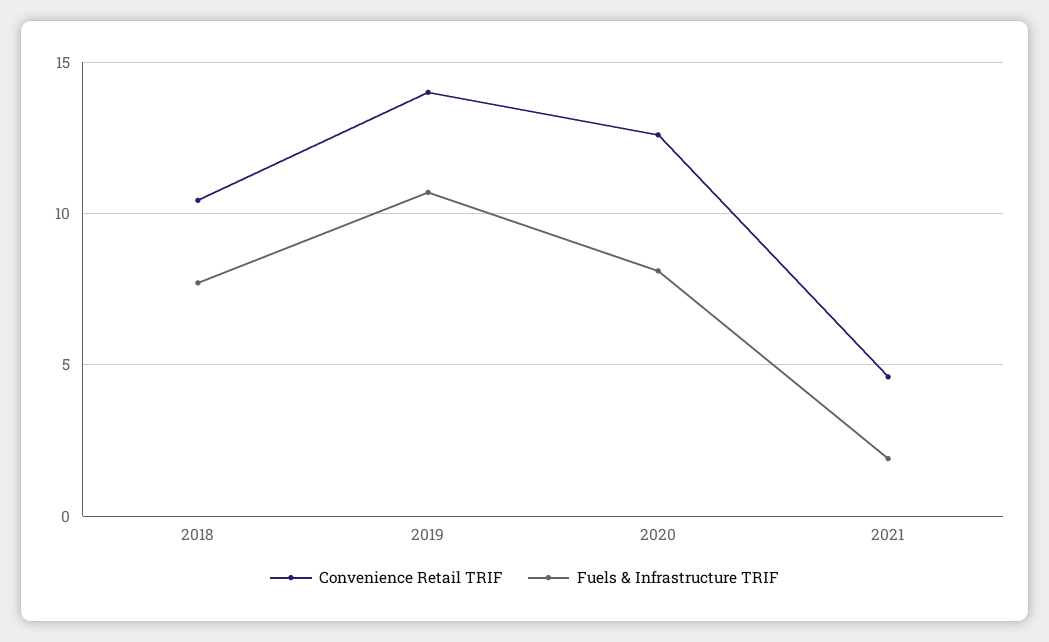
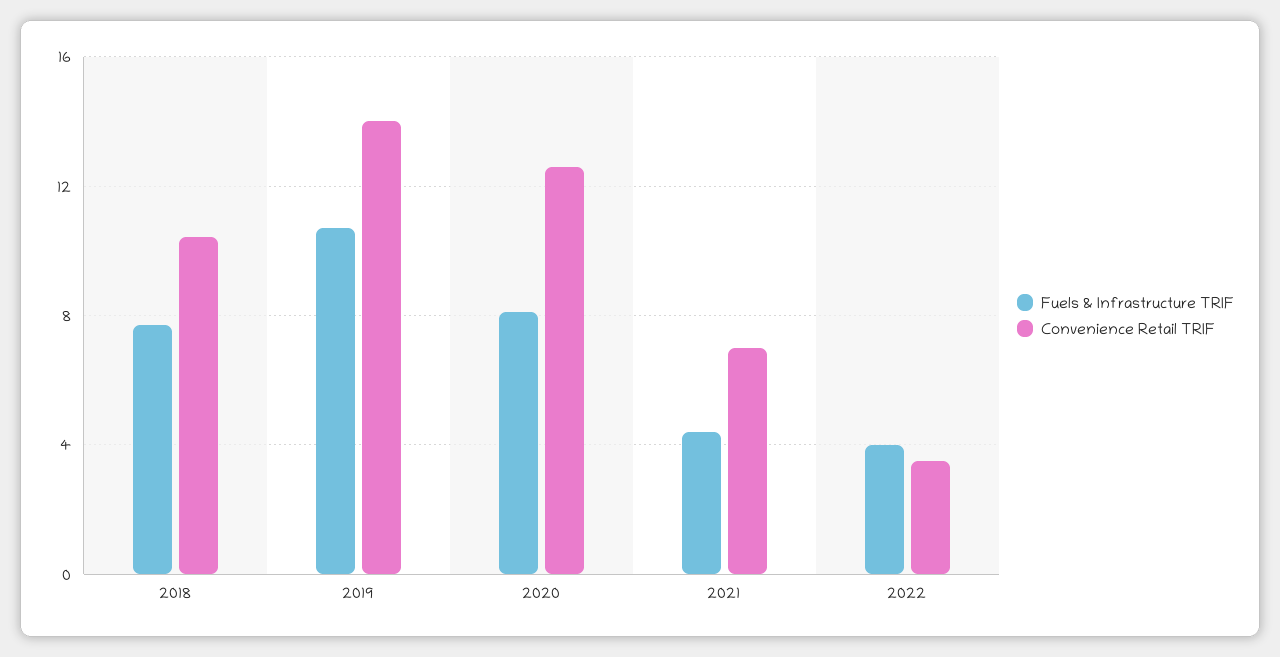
Convenience Retail TRIF, 2021: 4.5 -> 7
Fuels & Infrastructure TRIF, 2021: 2 -> 4.5
Fuels & Infrastructure TRIF, 2022: none -> 4
Convenience Retail TRIF, 2022: none -> 3.5

